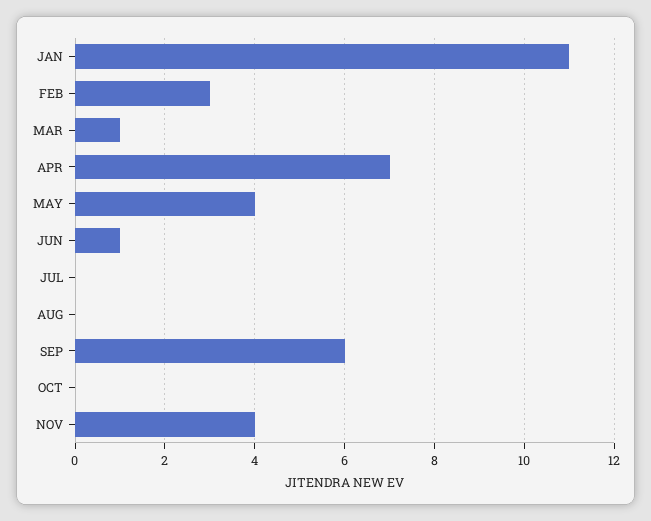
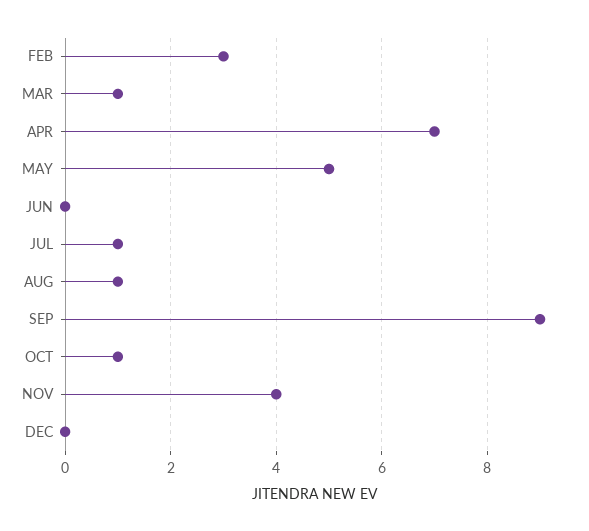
JAN: 11 -> none
MAY: 4 -> 5
JUN: 1 -> 0
JUL: 0 -> 1
AUG: 0 -> 1
SEP: 6 -> 9
OCT: 0 -> 1
DEC: none -> 0

